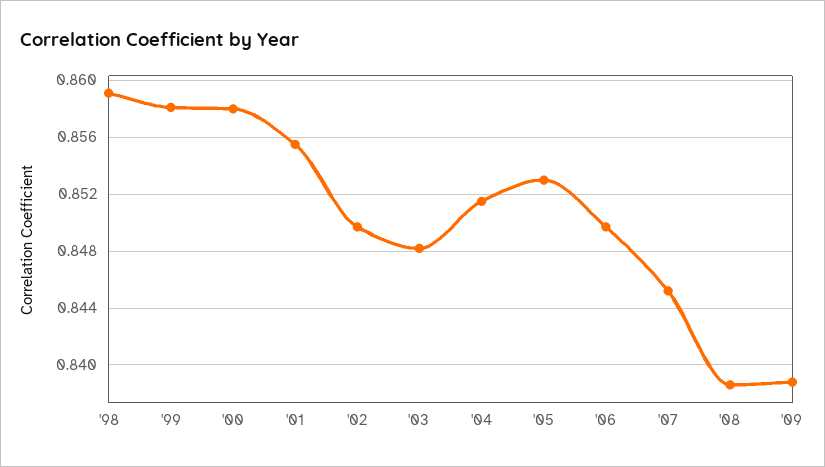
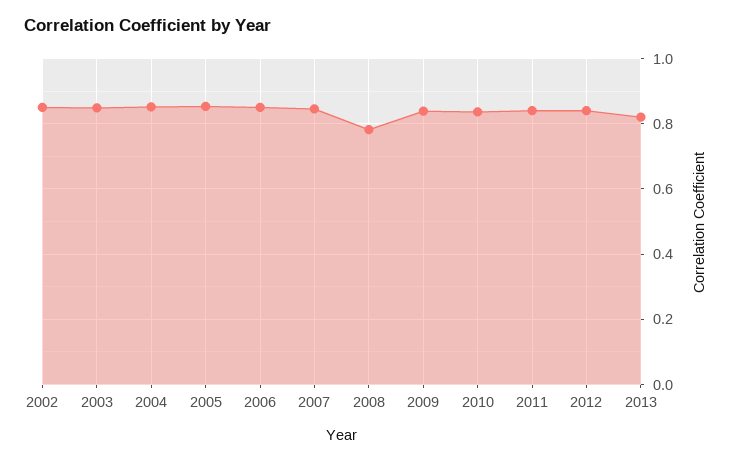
'98: 0.859 -> none
'99: 0.858 -> none
'00: 0.858 -> none
'01: 0.8555 -> none
'08: 0.8385 -> 0.78
2010: none -> 0.84
2011: none -> 0.84
2012: none -> 0.84
2013: none -> 0.82

